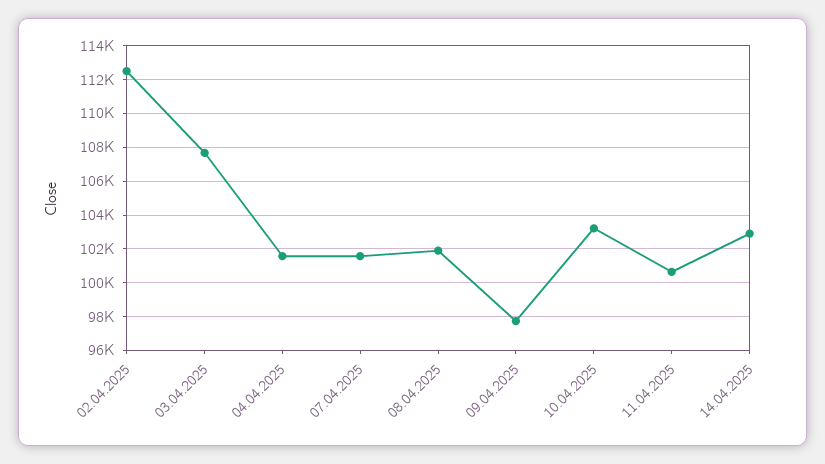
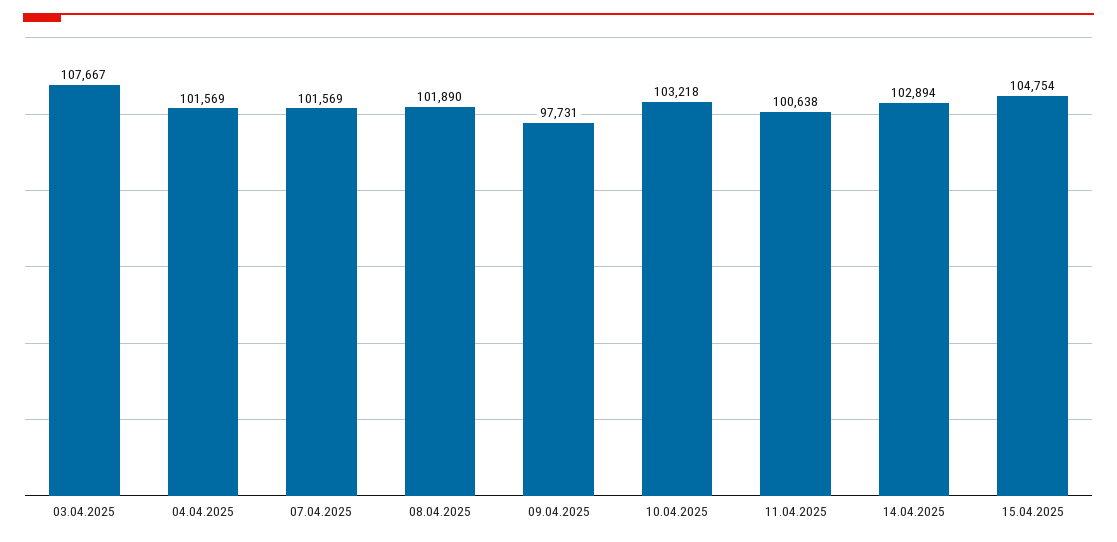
02.04.2025: 112500 -> none
15.04.2025: none -> 104754

